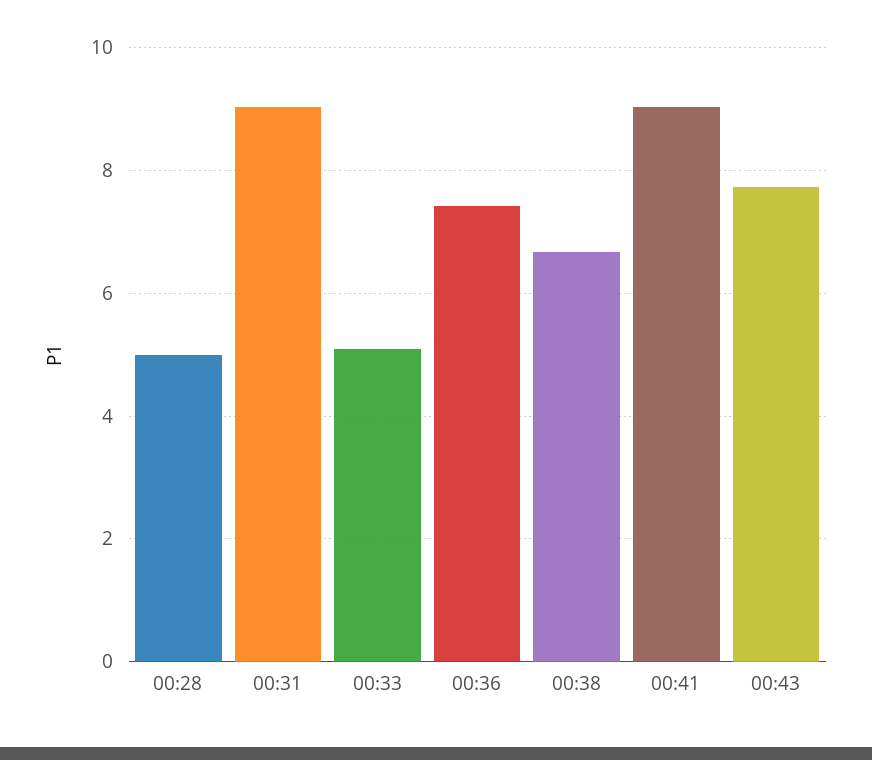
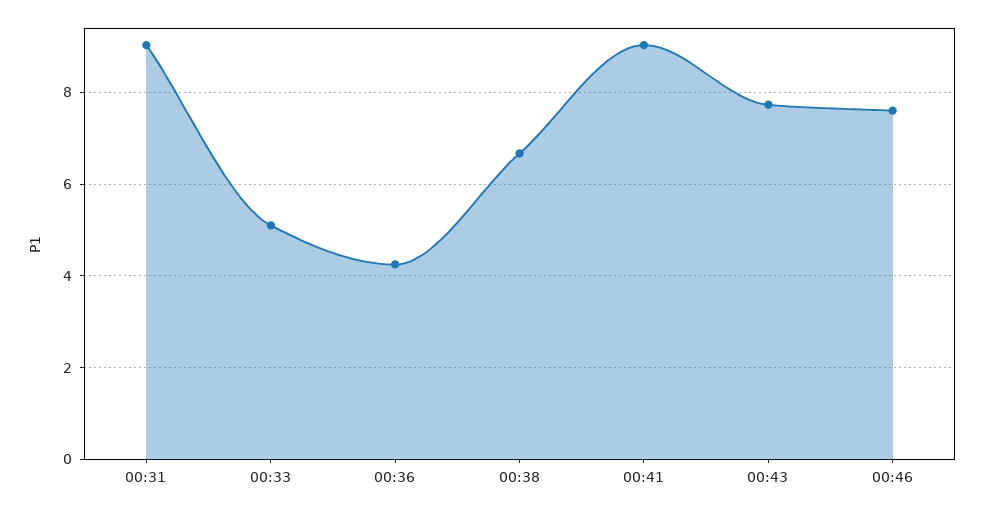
00:28: 5 -> none
00:36: 7.4 -> 4.2
00:46: none -> 7.6

